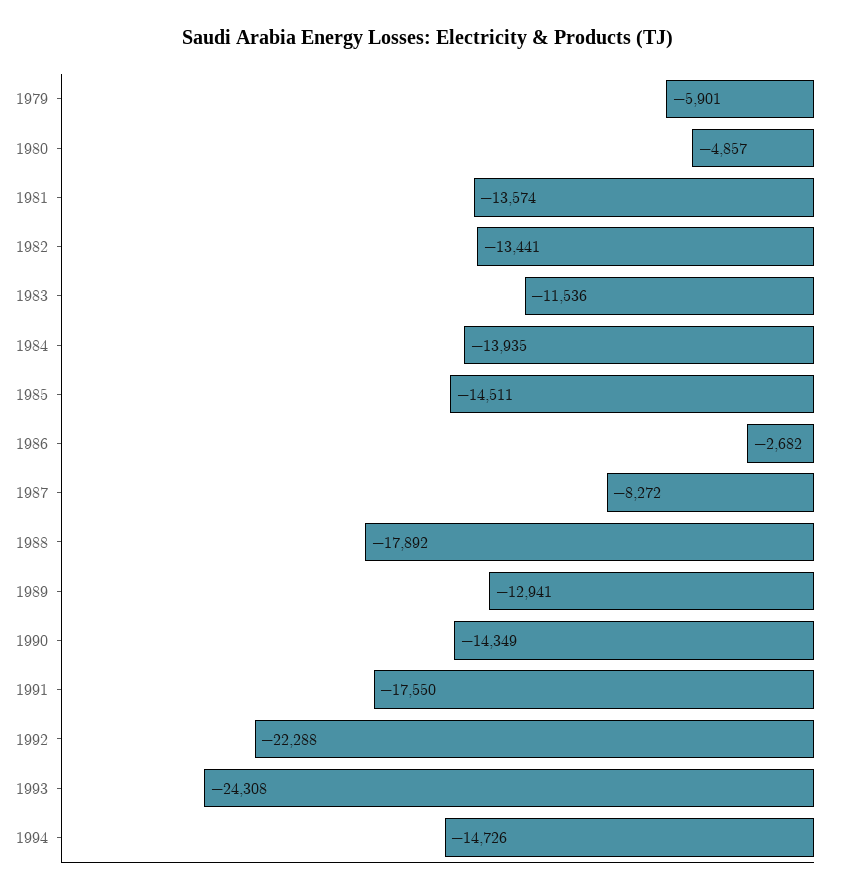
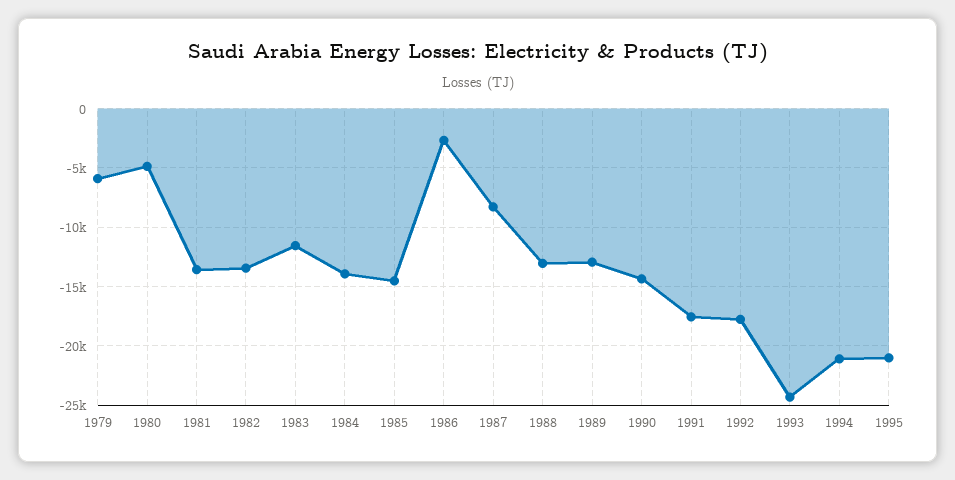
1988: -17892 -> -13000
1992: -22288 -> -18000
1994: -14726 -> -21000
1995: none -> -21000

